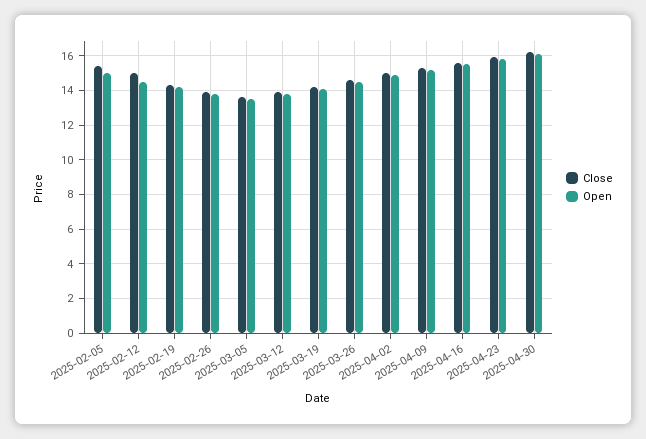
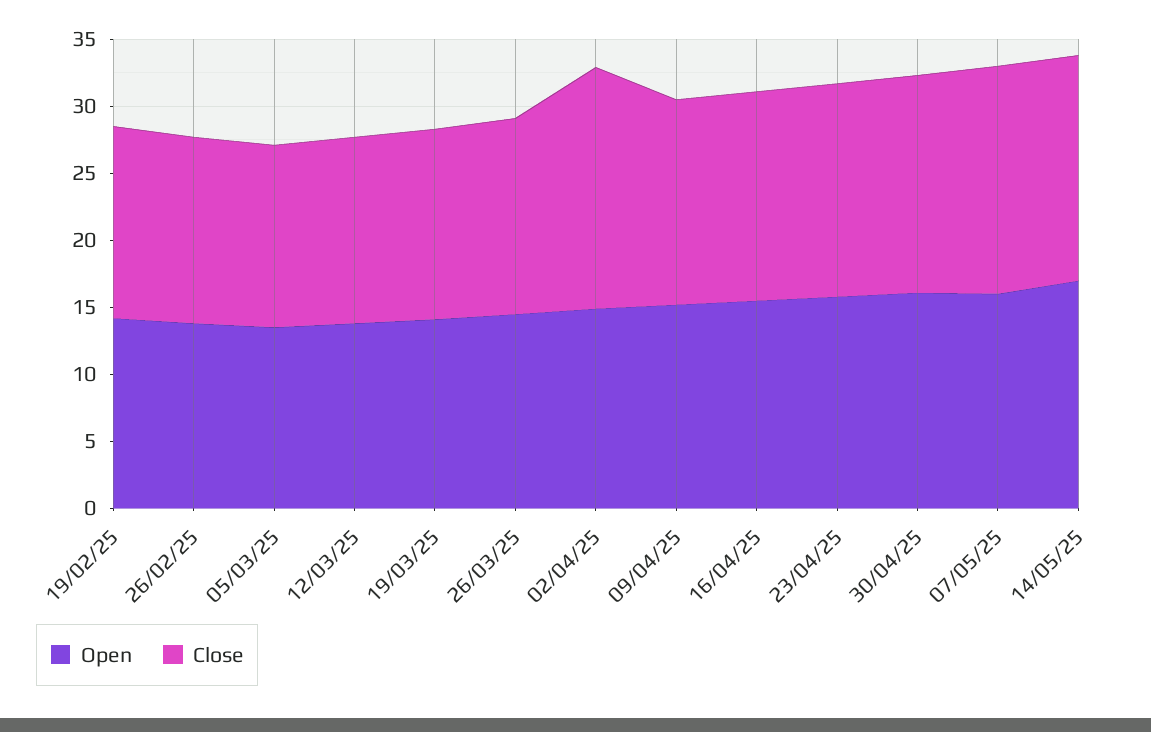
Close, 2025-02-05: 15.5 -> none
Open, 2025-02-05: 15 -> none
Close, 2025-02-12: 15 -> none
Open, 2025-02-12: 14.5 -> none
Close, 2025-04-02: 15 -> 18
Open, 07/05/25: none -> 16
Close, 07/05/25: none -> 17
Open, 14/05/25: none -> 17
Close, 14/05/25: none -> 17

